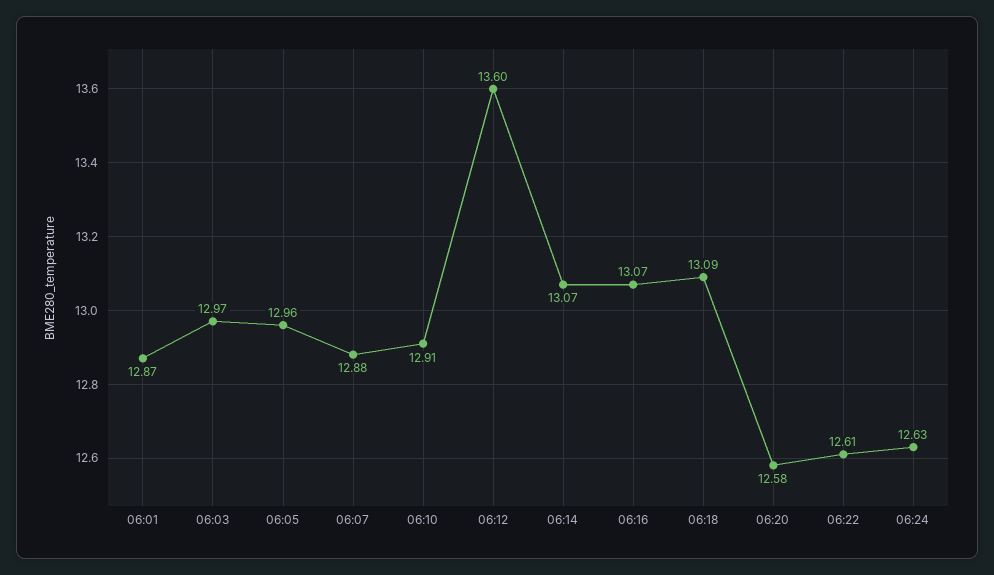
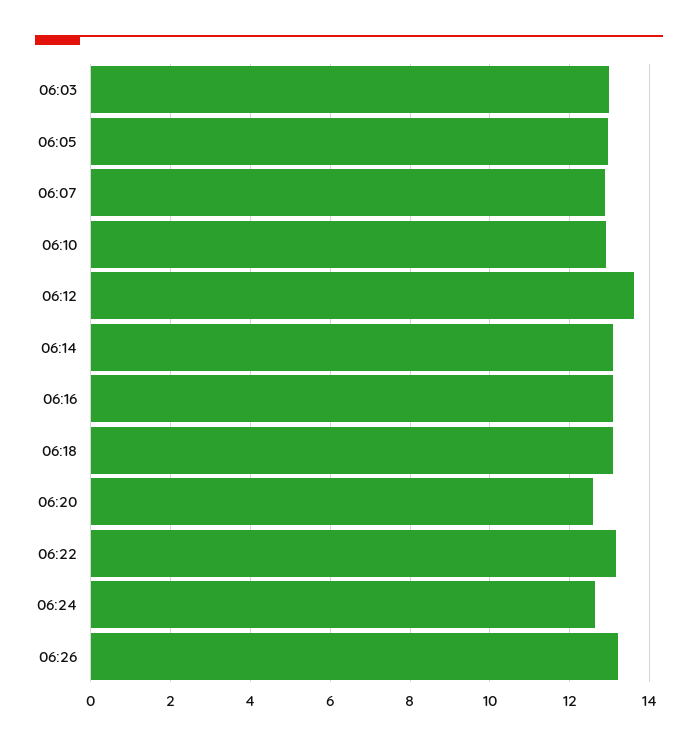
06:01: 12.87 -> none
06:22: 12.61 -> 13.2
06:26: none -> 13.2

